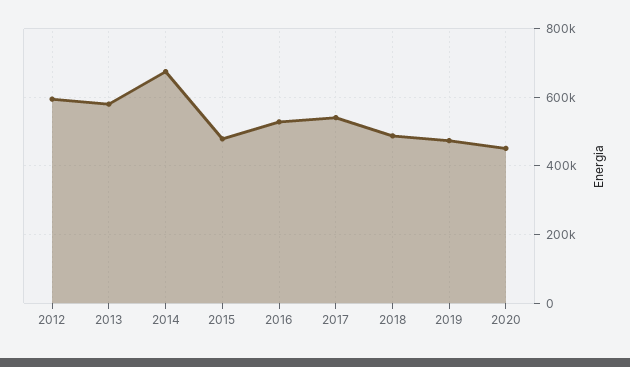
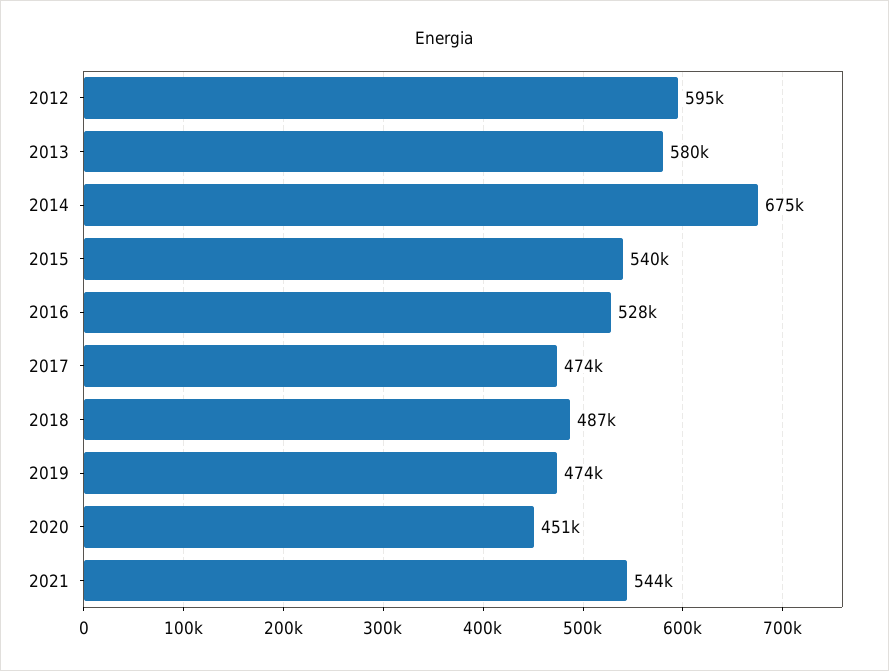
2015: 480000 -> 540000
2017: 540000 -> 474000
2021: none -> 544000

